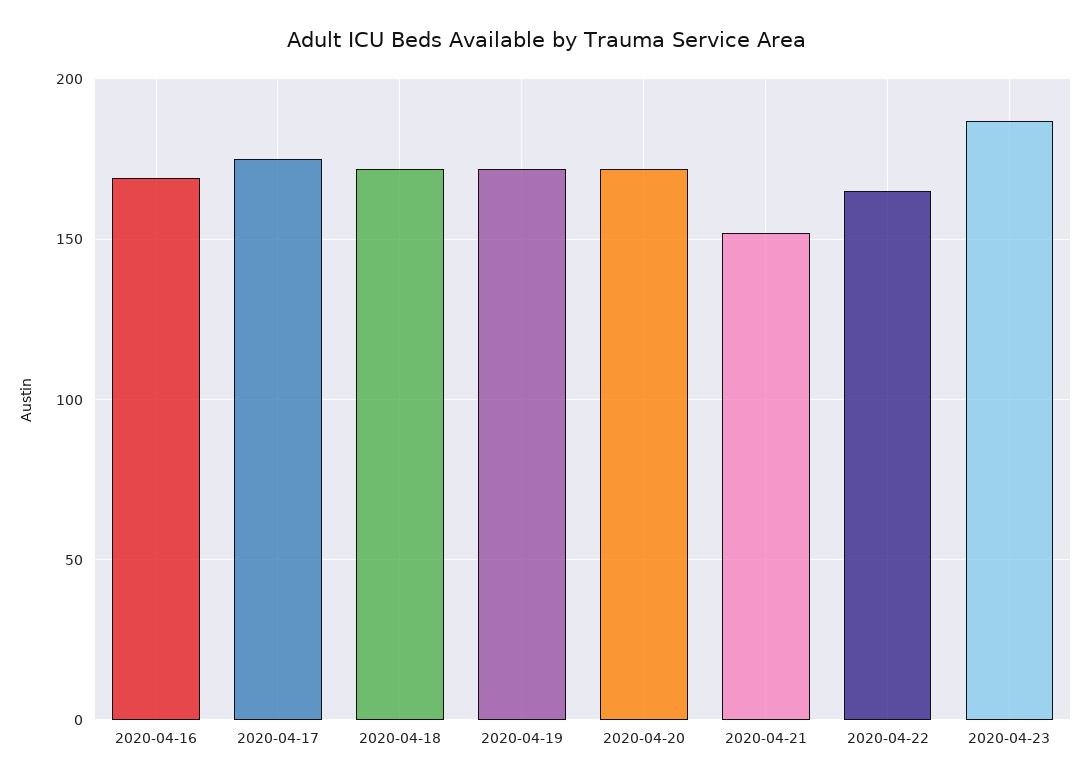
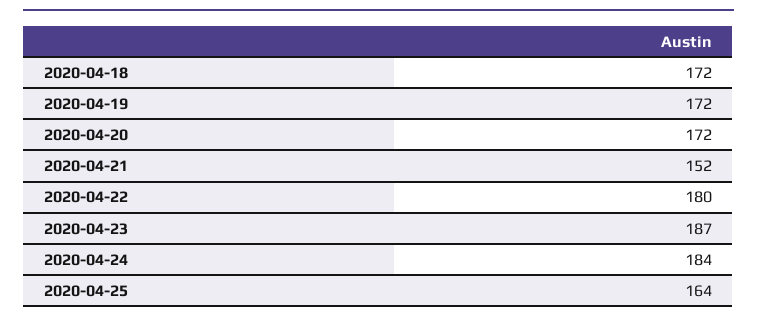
2020-04-16: 170 -> none
2020-04-17: 175 -> none
2020-04-22: 165 -> 180
2020-04-24: none -> 184
2020-04-25: none -> 164

